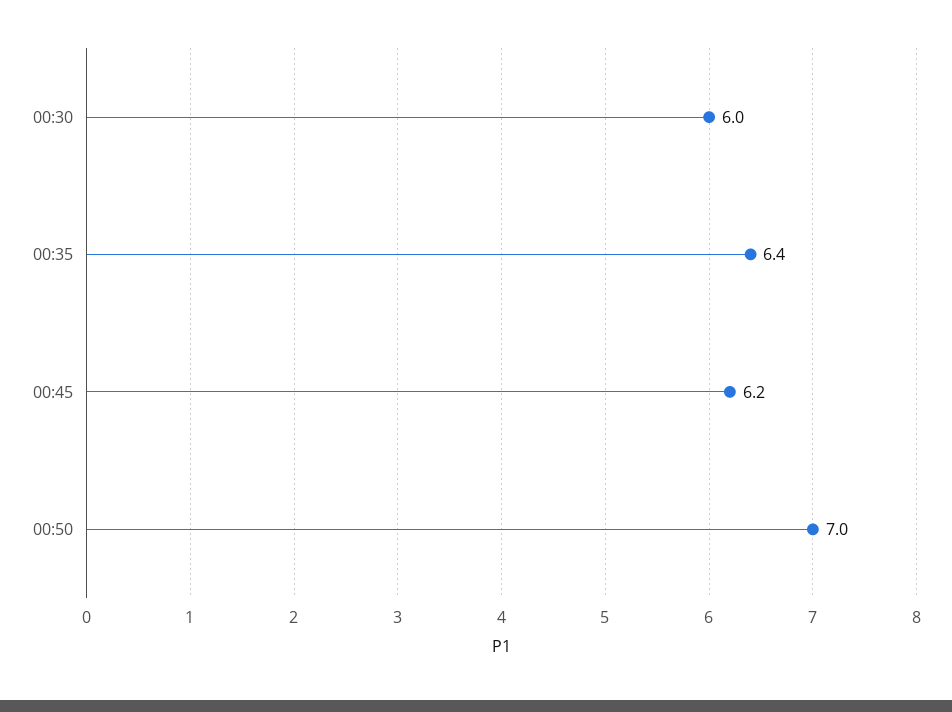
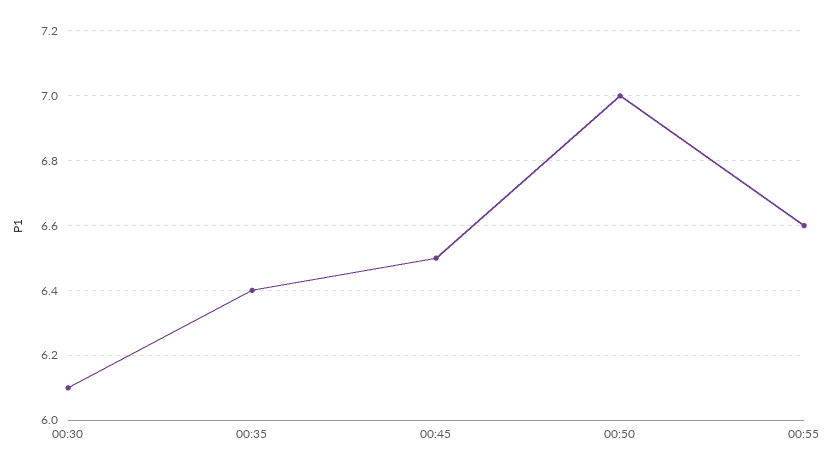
00:30: 6 -> 6.1
00:45: 6.2 -> 6.5
00:55: none -> 6.6

